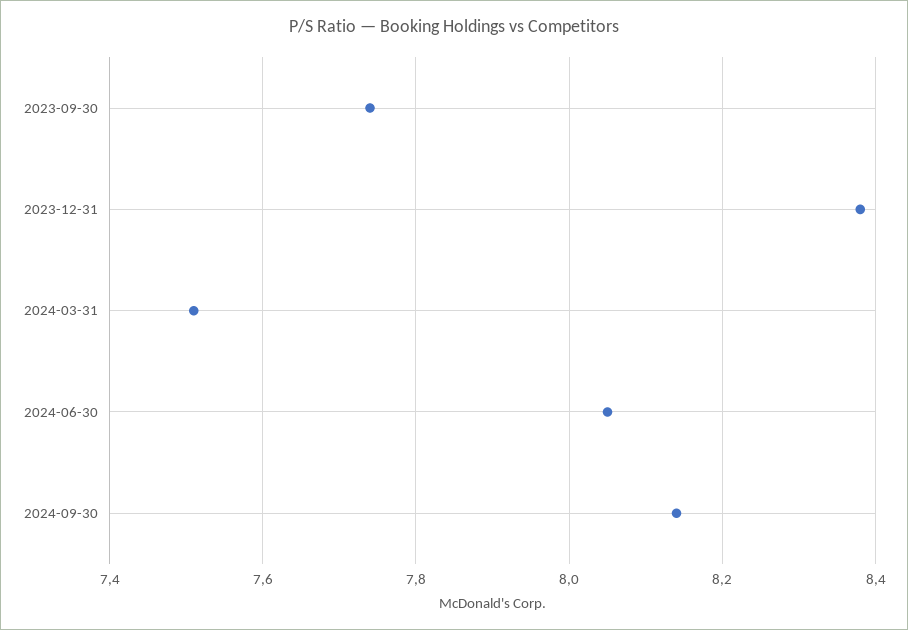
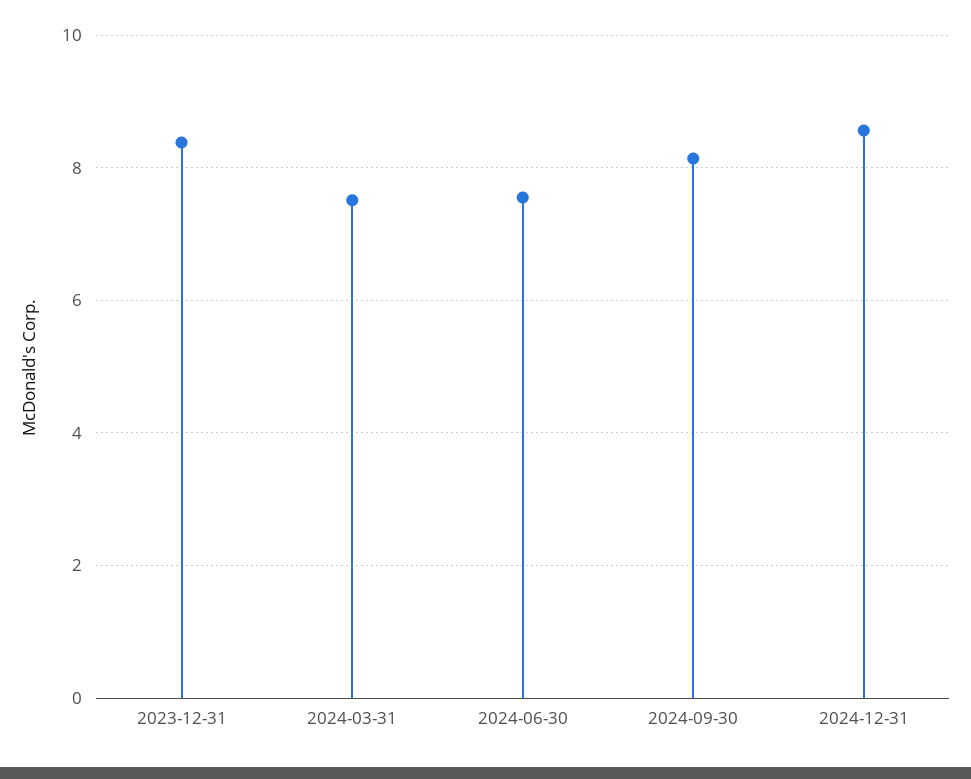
2023-09-30: 7.75 -> none
2024-06-30: 8.05 -> 7.6
2024-12-31: none -> 8.6

